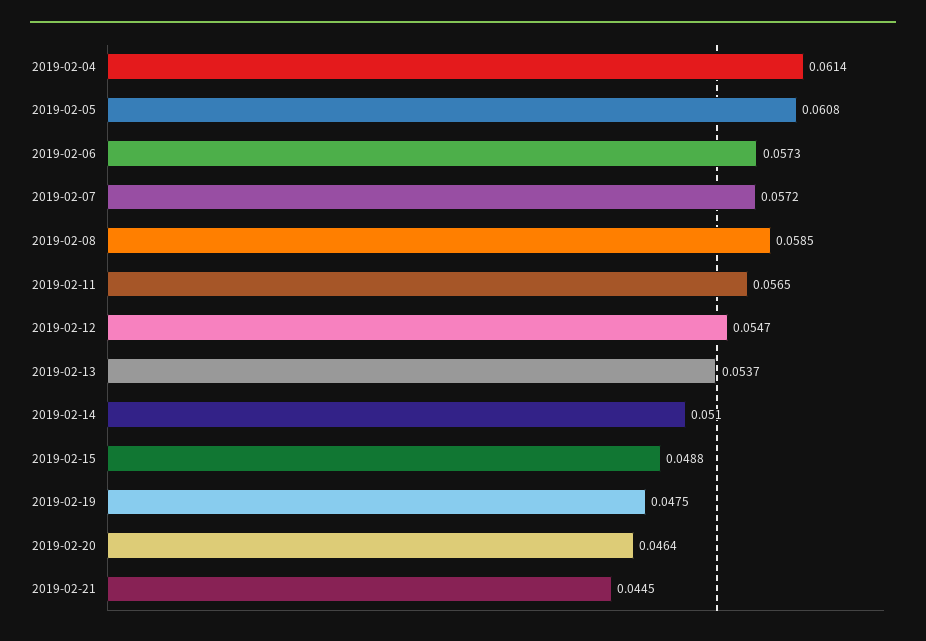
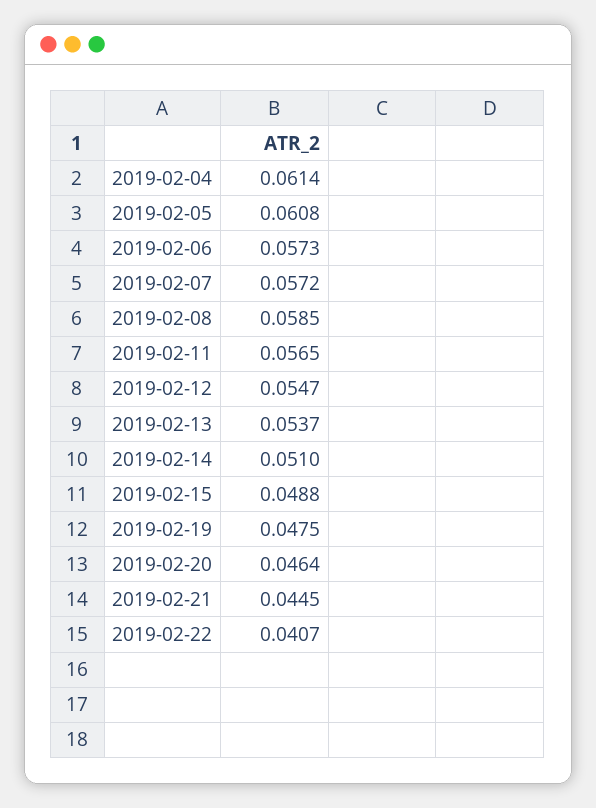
2019-02-22: none -> 0.0407

